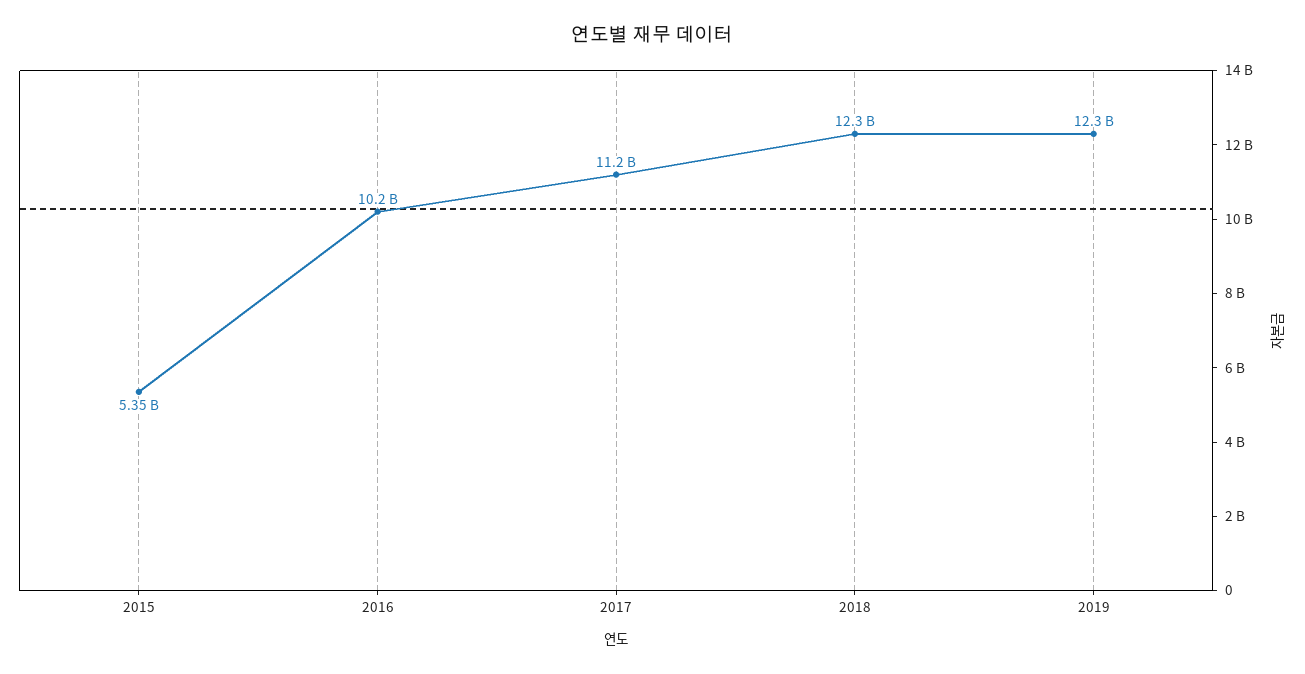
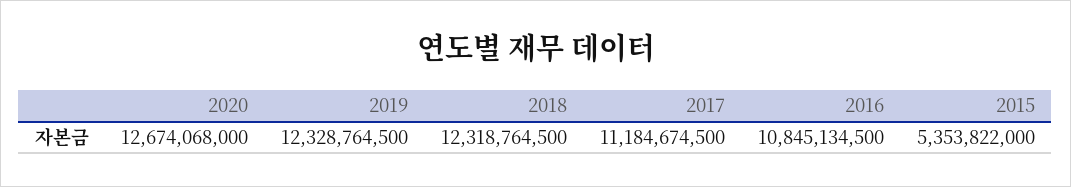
2016: 10200000000 -> 10845134500
2020: none -> 12674068000

